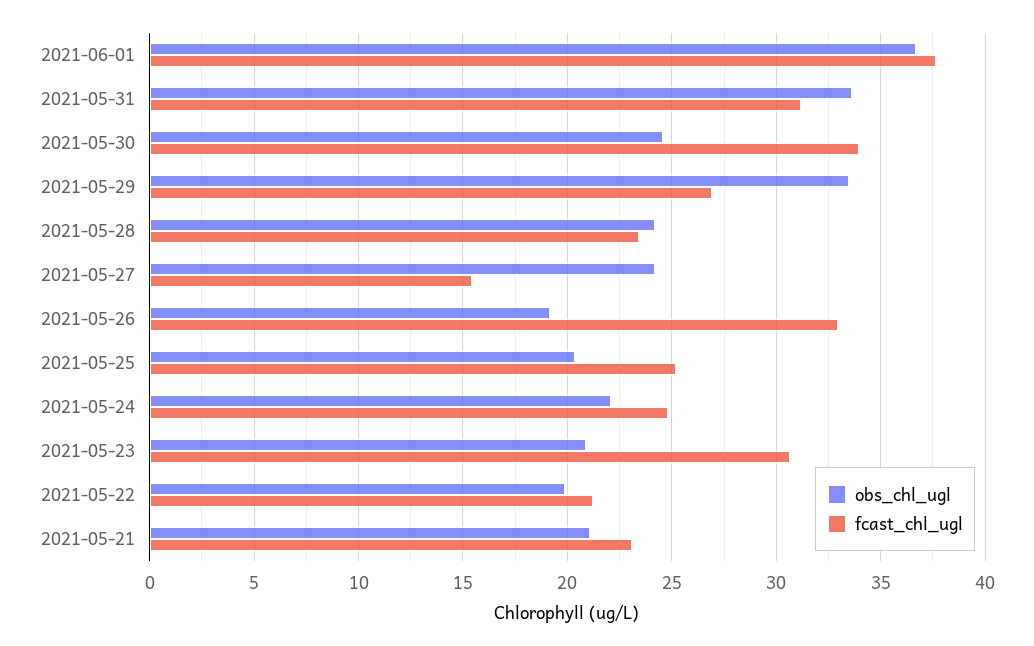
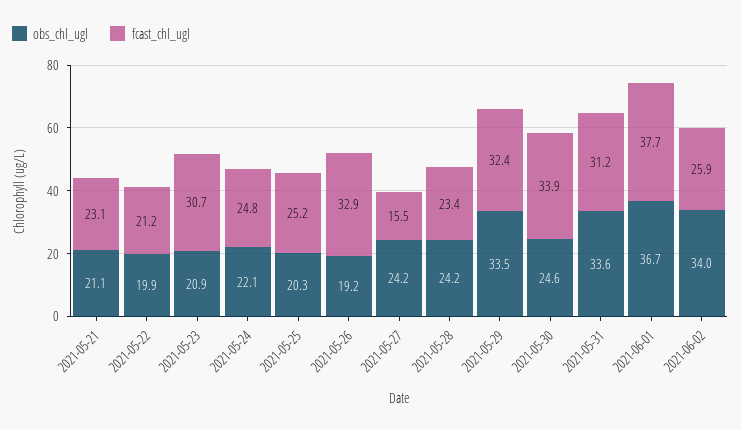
fcast_chl_ugl, 2021-05-29: 27 -> 32.4
obs_chl_ugl, 2021-06-02: none -> 34
fcast_chl_ugl, 2021-06-02: none -> 25.9

